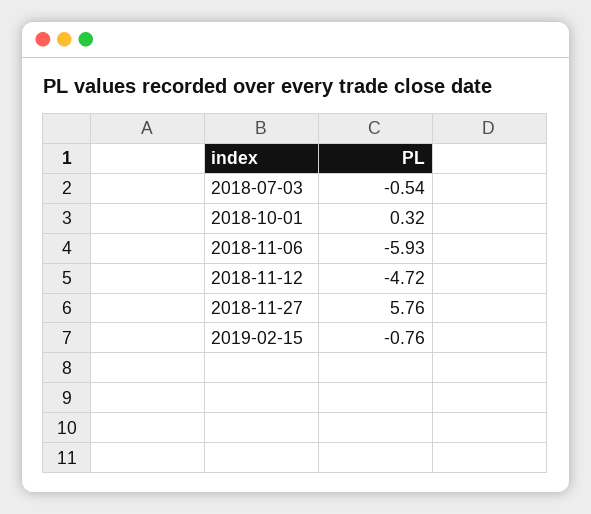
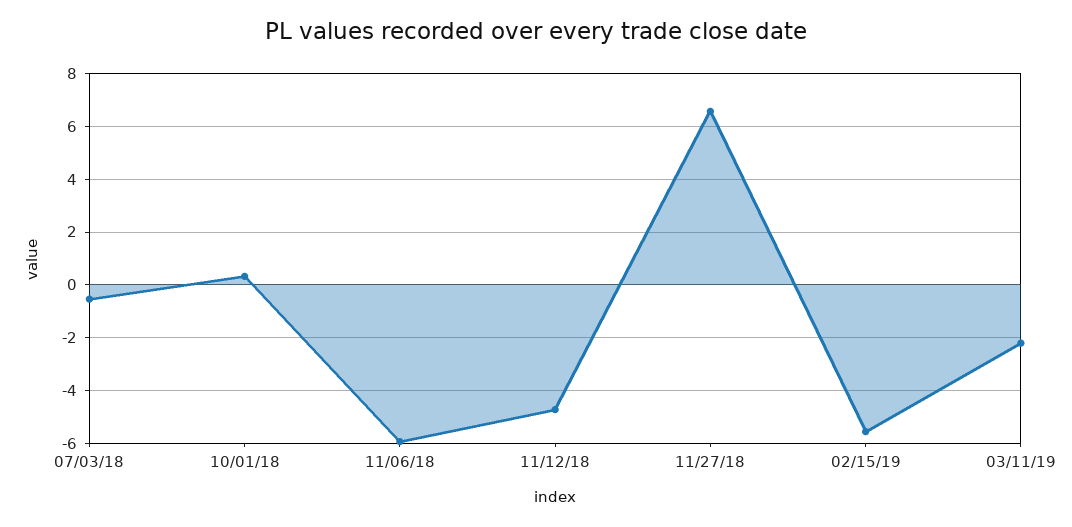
2018-11-27: 5.76 -> 6.5
2019-02-15: -0.76 -> -5.5
03/11/19: none -> -2.25

